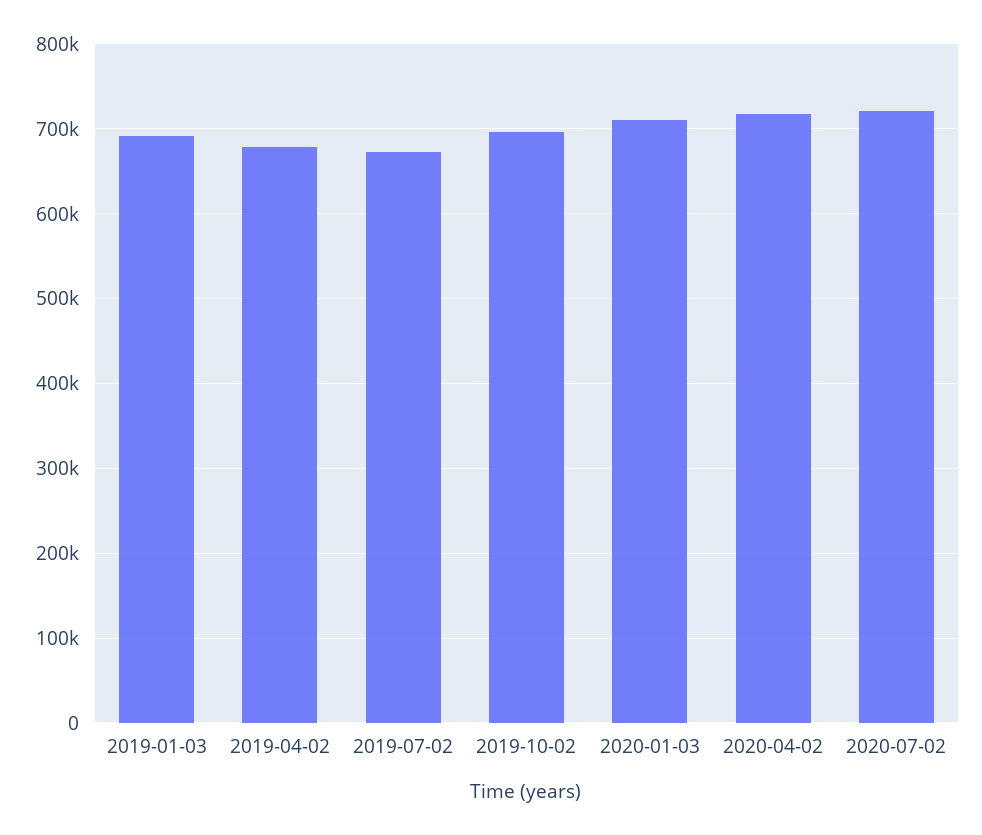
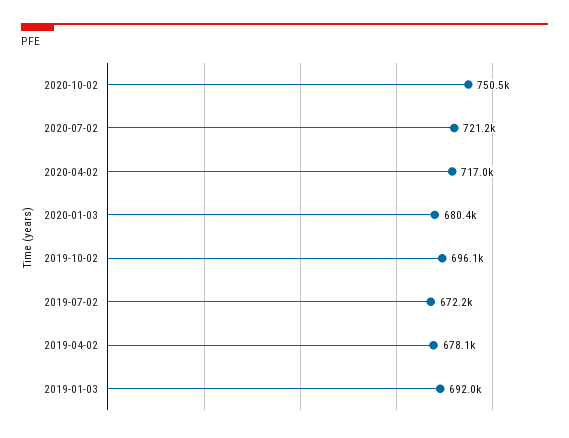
2020-01-03: 710000 -> 680400
2020-10-02: none -> 750500

